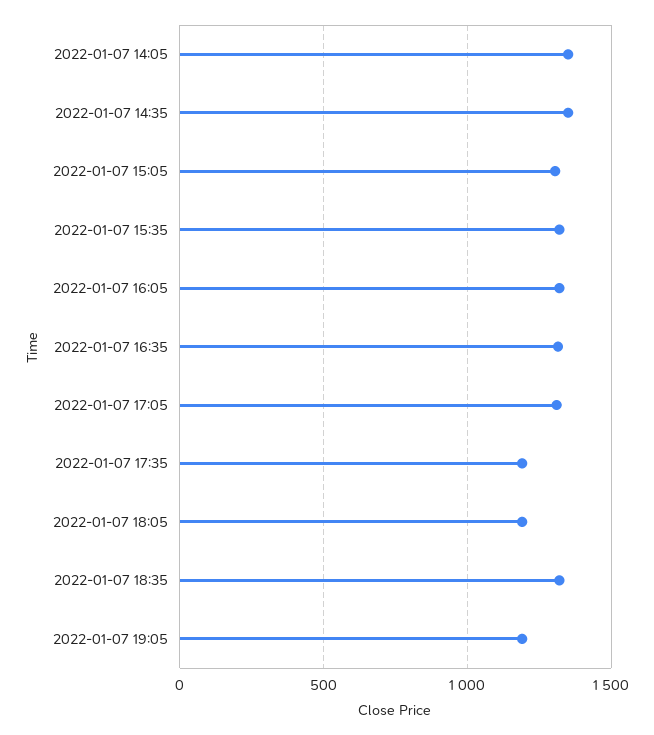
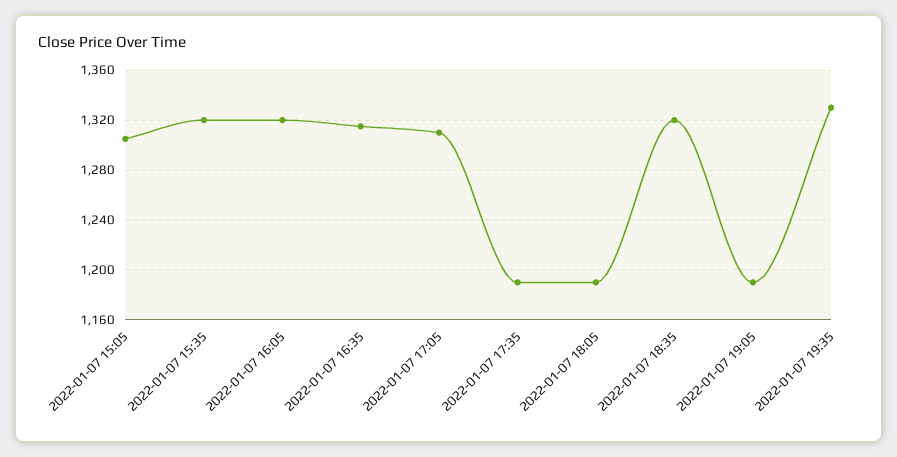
2022-01-07 14:05: 1350 -> none
2022-01-07 14:35: 1350 -> none
2022-01-07 19:35: none -> 1330

